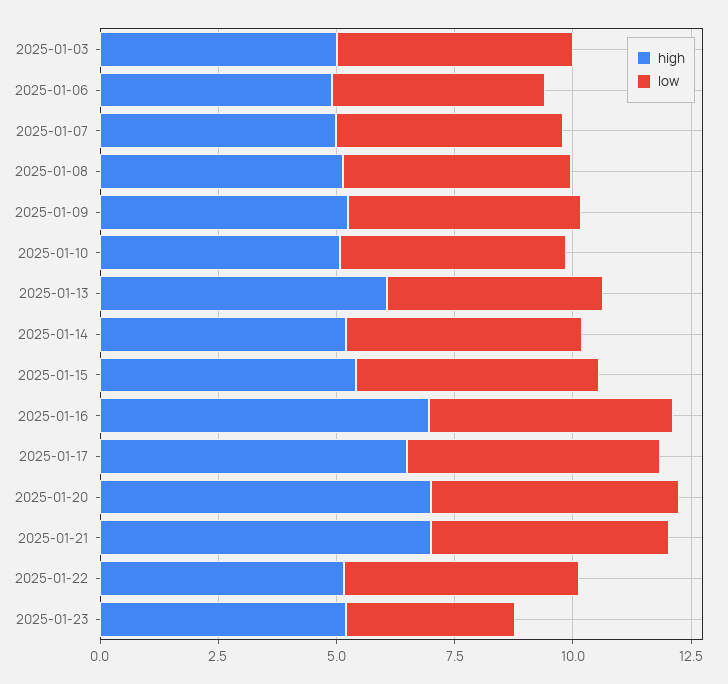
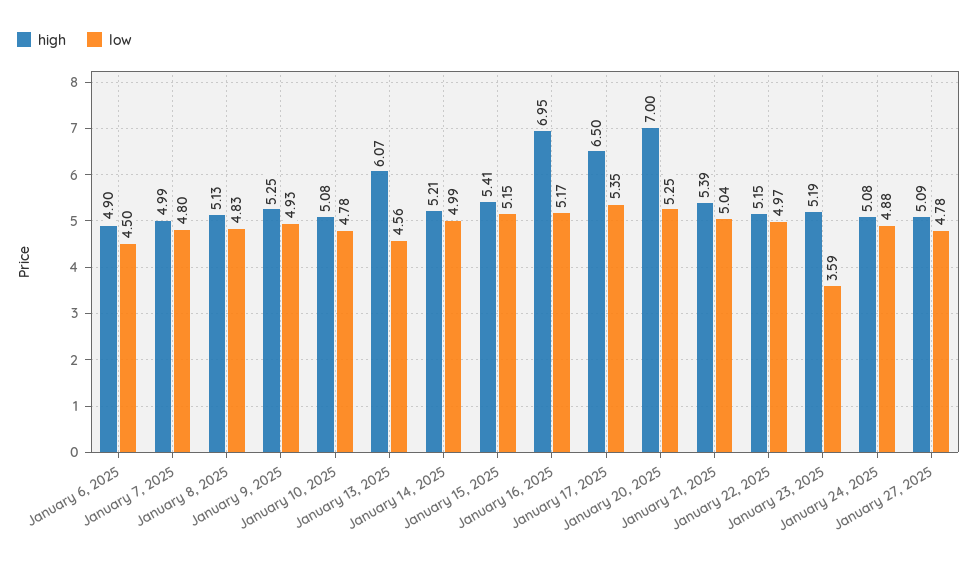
high, 2025-01-03: 5 -> none
low, 2025-01-03: 5 -> none
high, 2025-01-21: 7 -> 5.39
high, January 24, 2025: none -> 5.08
low, January 24, 2025: none -> 4.88
high, January 27, 2025: none -> 5.09
low, January 27, 2025: none -> 4.78

